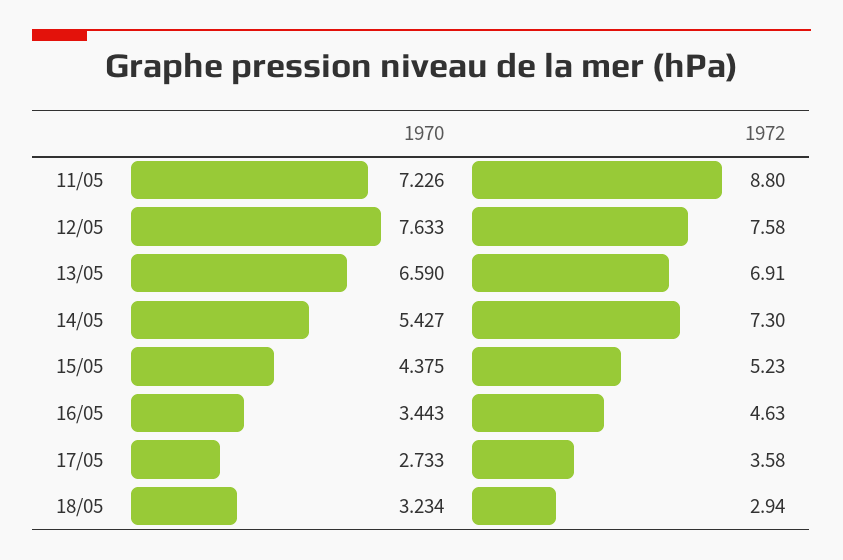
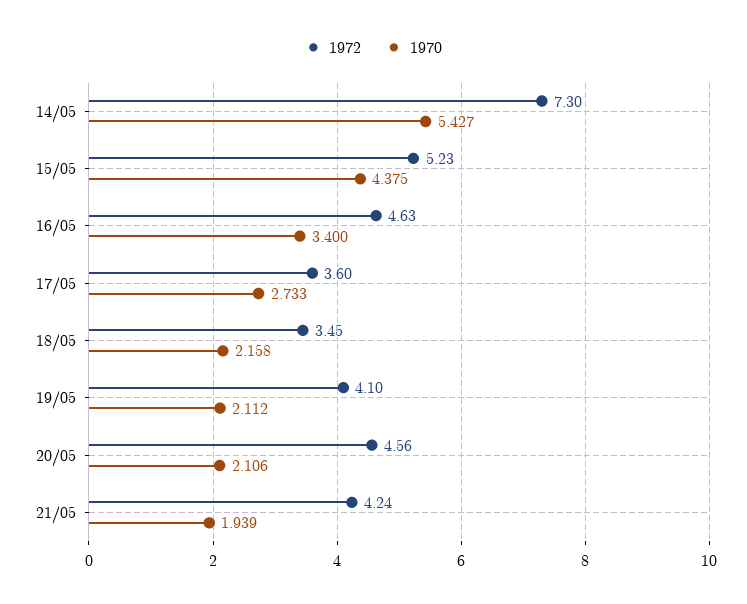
1970, 11/05: 7.226 -> none
1972, 11/05: 8.8 -> none
1970, 12/05: 7.633 -> none
1972, 12/05: 7.58 -> none
1970, 13/05: 6.59 -> none
1972, 13/05: 6.91 -> none
1970, 16/05: 3.443 -> 3.4
1972, 17/05: 3.58 -> 3.6
1970, 18/05: 3.234 -> 2.158
1972, 18/05: 2.94 -> 3.45
1972, 19/05: none -> 4.1
1970, 19/05: none -> 2.112
1972, 20/05: none -> 4.56
1970, 20/05: none -> 2.106
1972, 21/05: none -> 4.24
1970, 21/05: none -> 1.939

